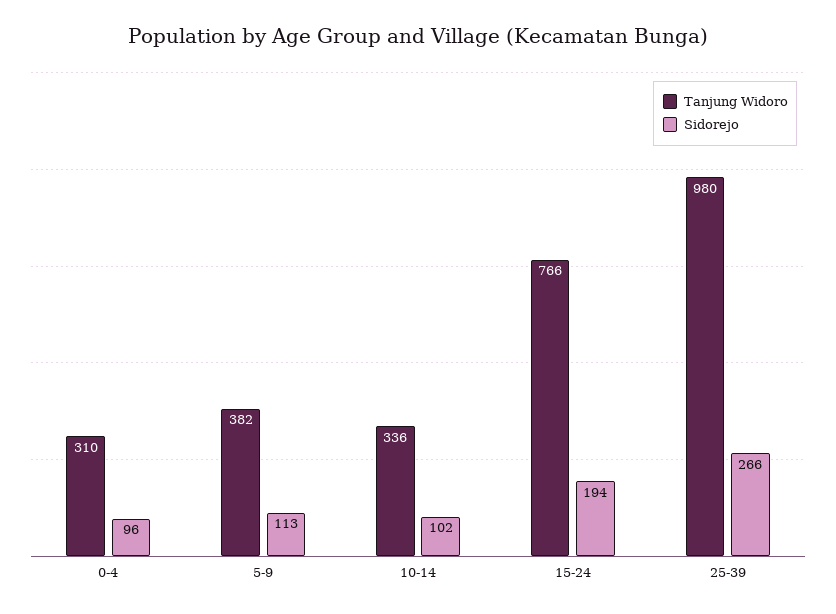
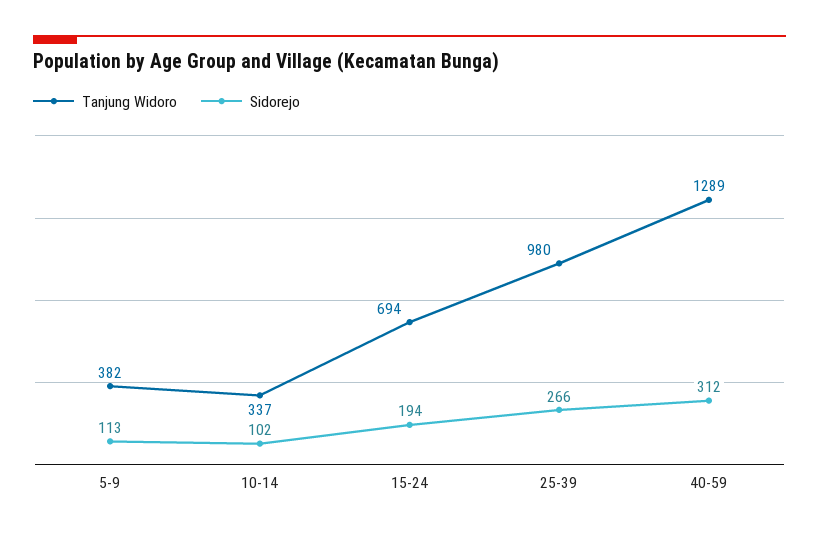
Tanjung Widoro, 0-4: 310 -> none
Sidorejo, 0-4: 96 -> none
Tanjung Widoro, 10-14: 336 -> 337
Tanjung Widoro, 15-24: 766 -> 694
Tanjung Widoro, 40-59: none -> 1289
Sidorejo, 40-59: none -> 312

